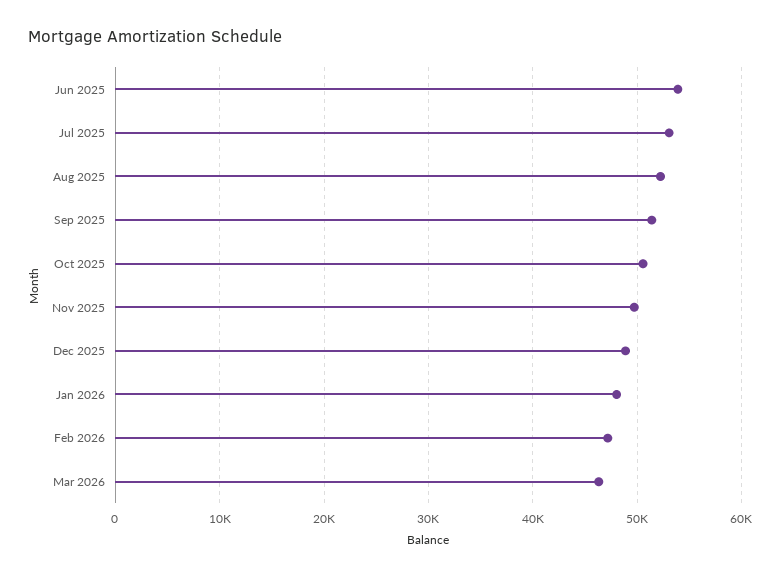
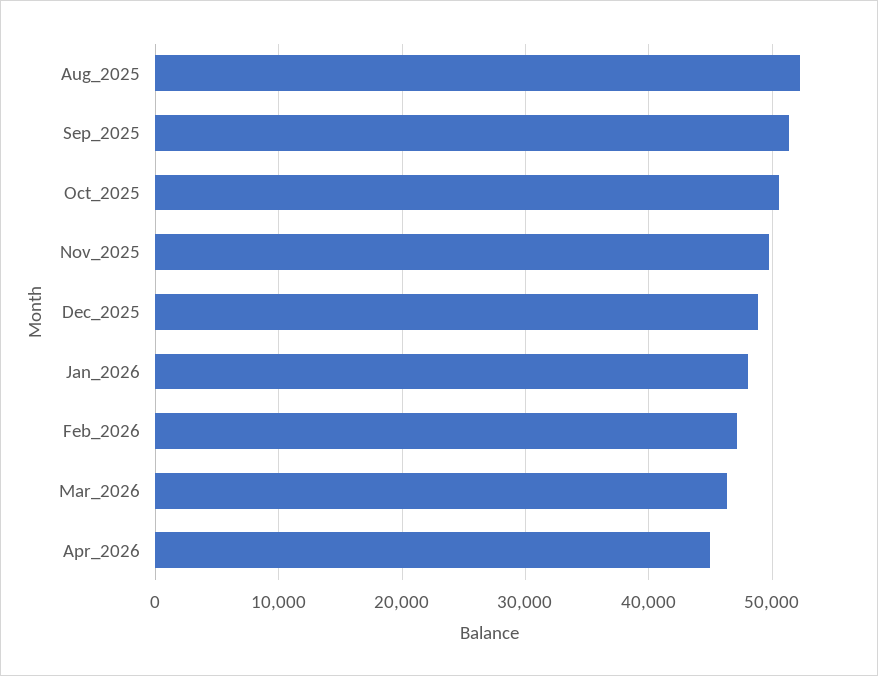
Jun 2025: 54000 -> none
Jul 2025: 53000 -> none
Apr_2026: none -> 45000

